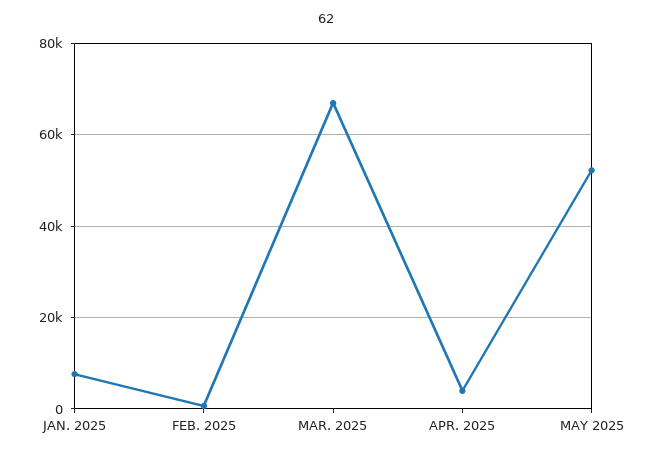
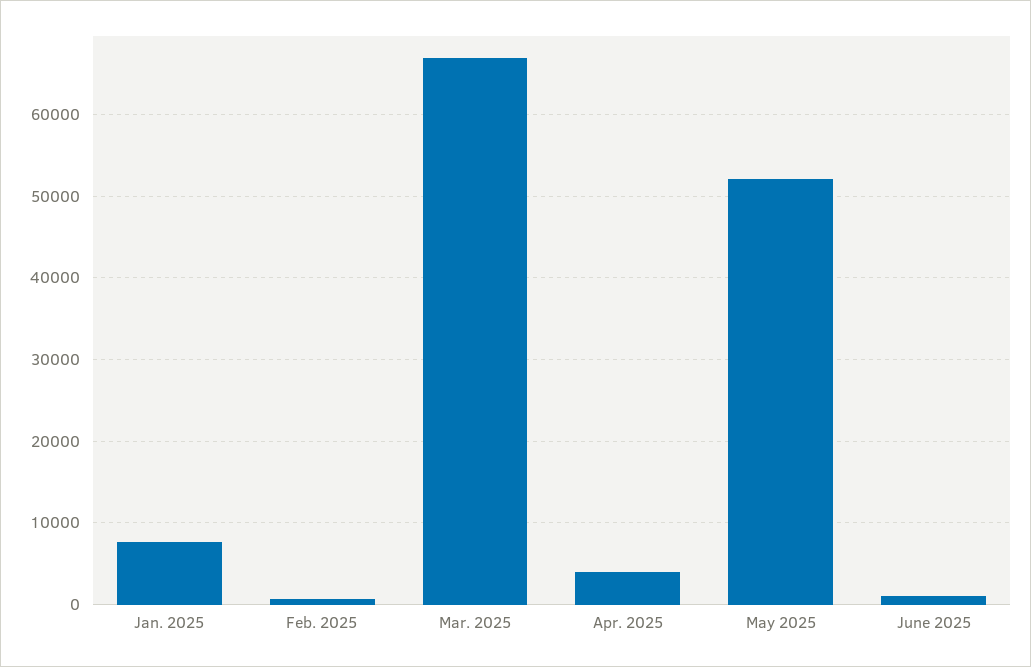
June 2025: none -> 1000

